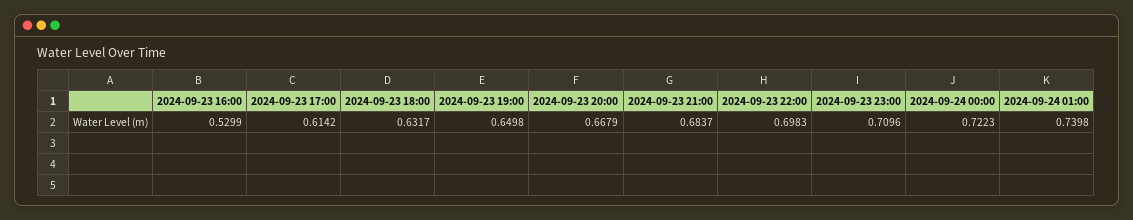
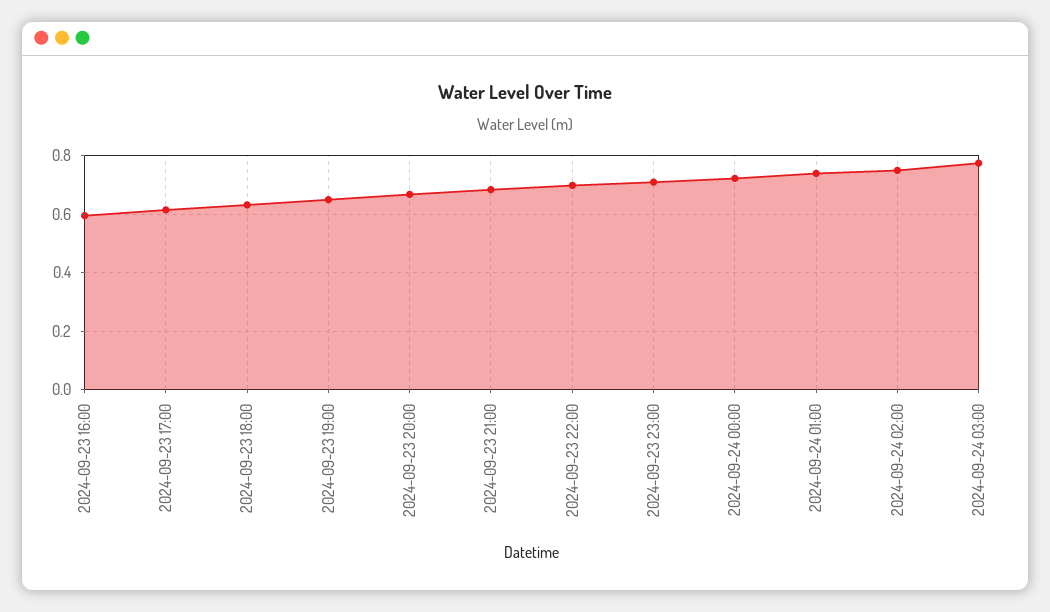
2024-09-23 16:00: 0.5299 -> 0.6
2024-09-24 02:00: none -> 0.75
2024-09-24 03:00: none -> 0.775

